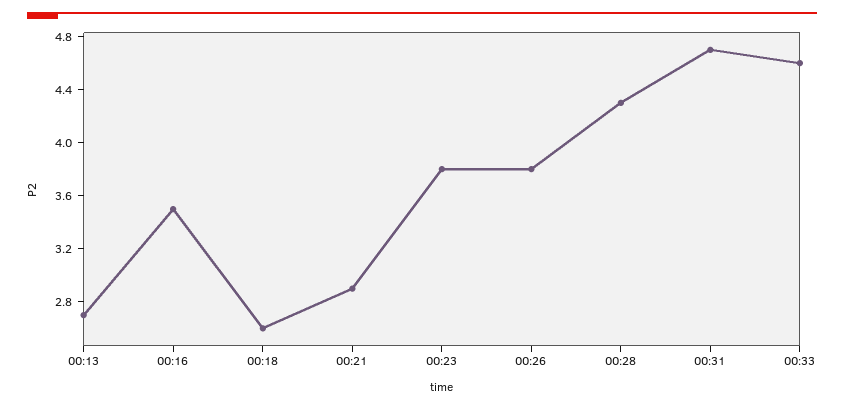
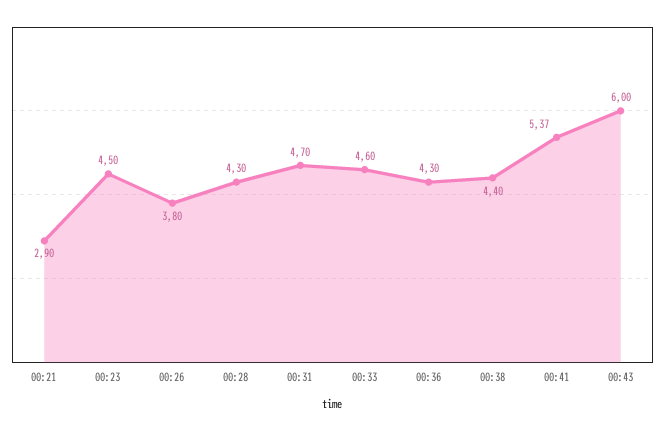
00:13: 2.7 -> none
00:16: 3.5 -> none
00:18: 2.6 -> none
00:23: 3.8 -> 4.5
00:36: none -> 4.3
00:38: none -> 4.4
00:41: none -> 5.37
00:43: none -> 6

